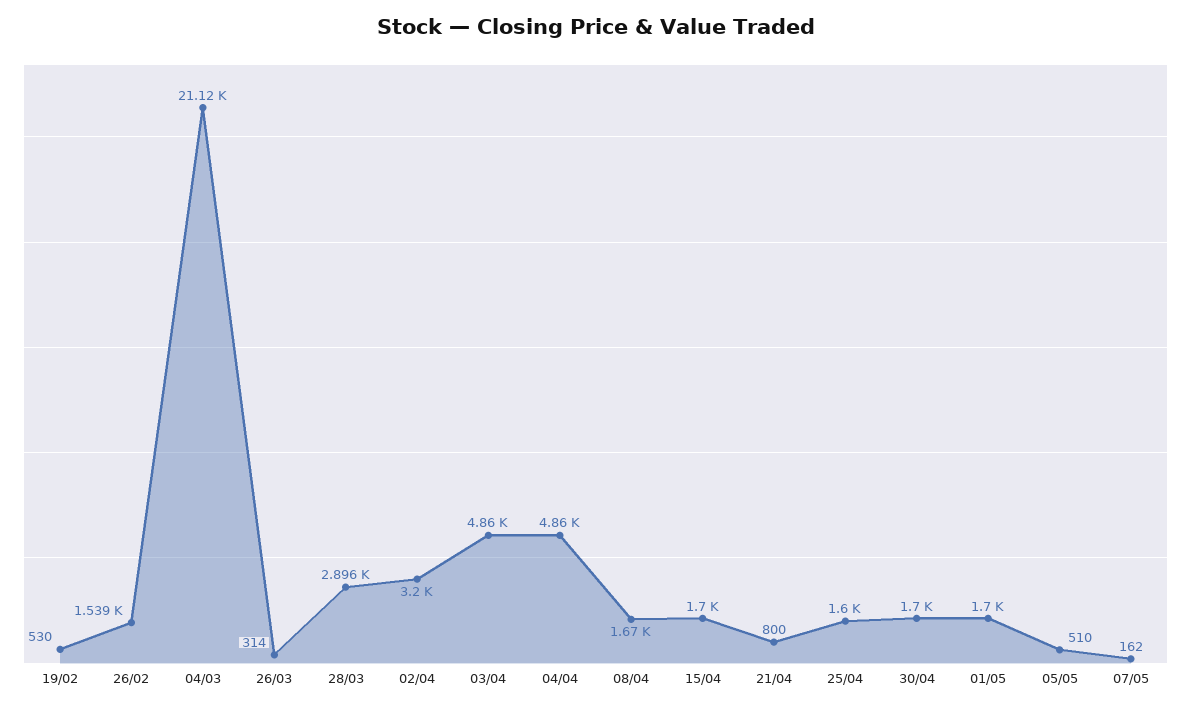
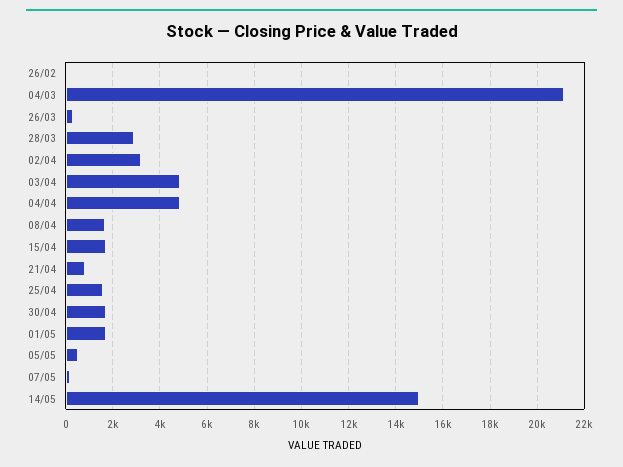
19/02: 530 -> none
26/02: 1539 -> 0
14/05: none -> 15000

